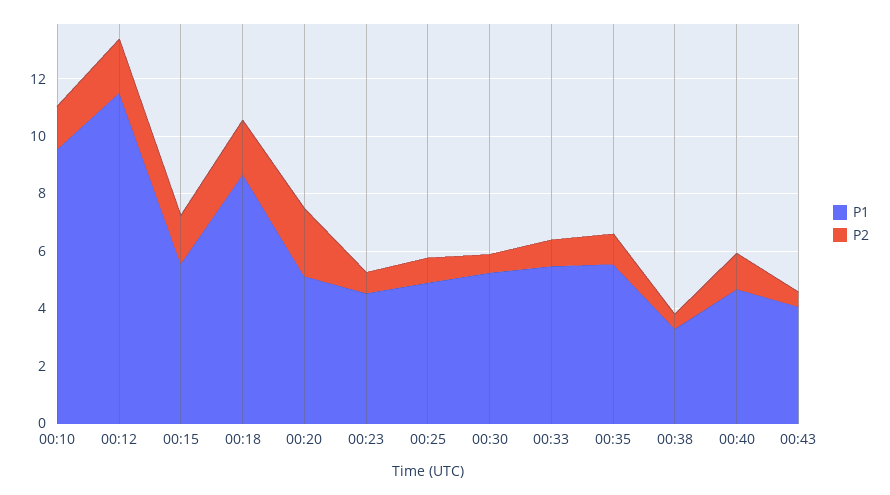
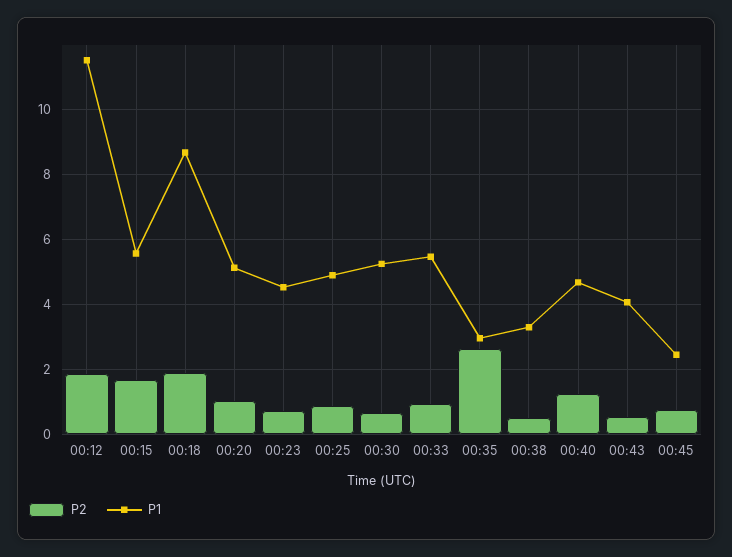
P1, 00:10: 9.5 -> none
P2, 00:10: 1.5 -> none
P2, 00:20: 2.5 -> 1
P1, 00:35: 5.5 -> 3
P2, 00:35: 1 -> 2.6
P2, 00:45: none -> 0.8
P1, 00:45: none -> 2.4

